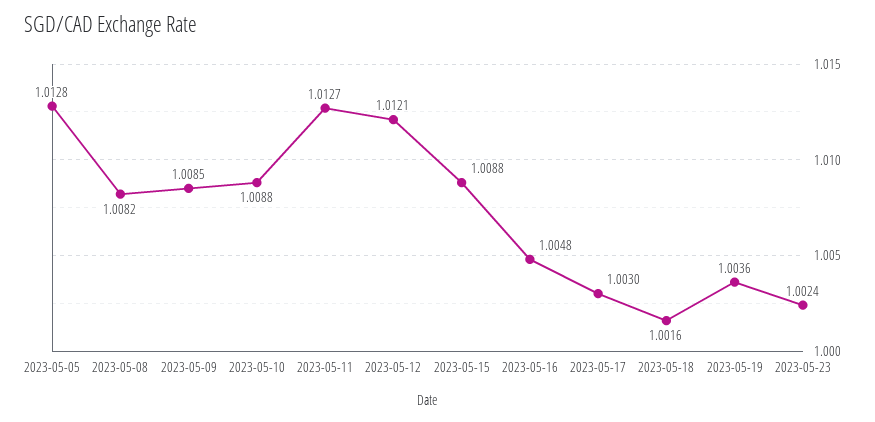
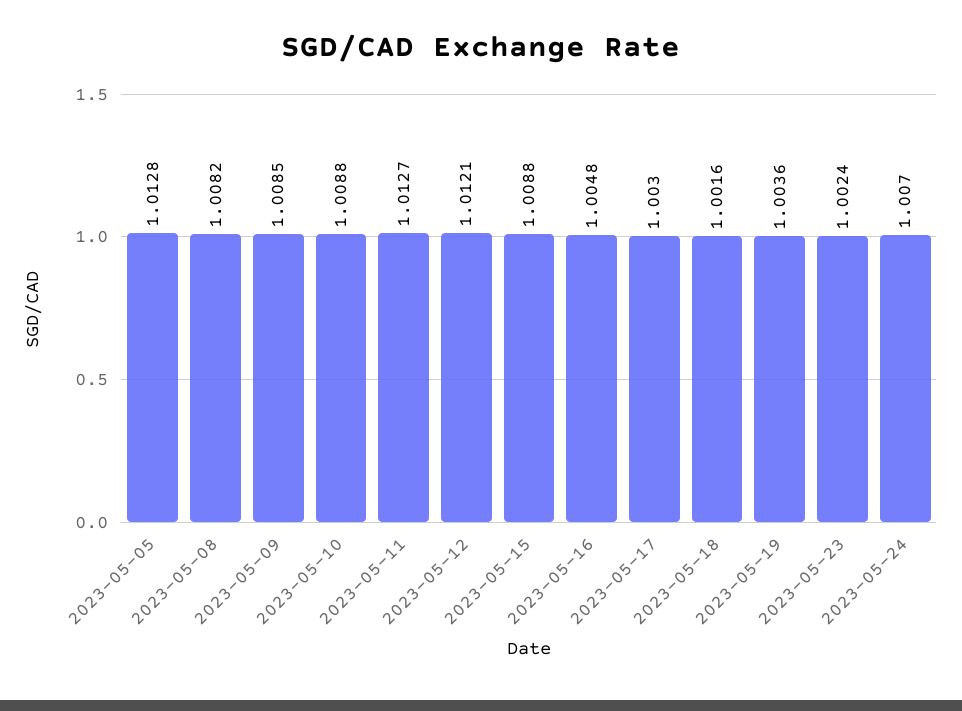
2023-05-24: none -> 1.007

